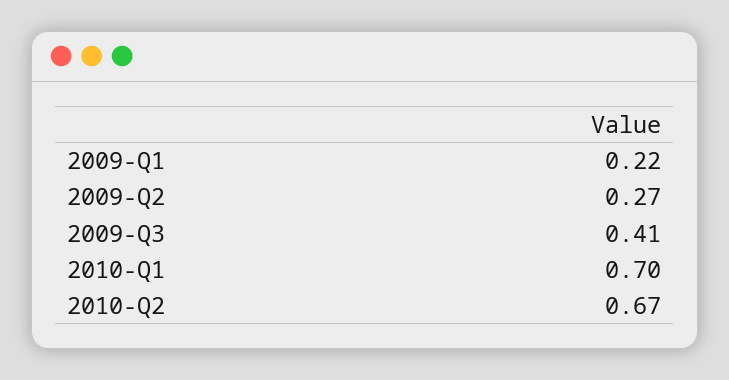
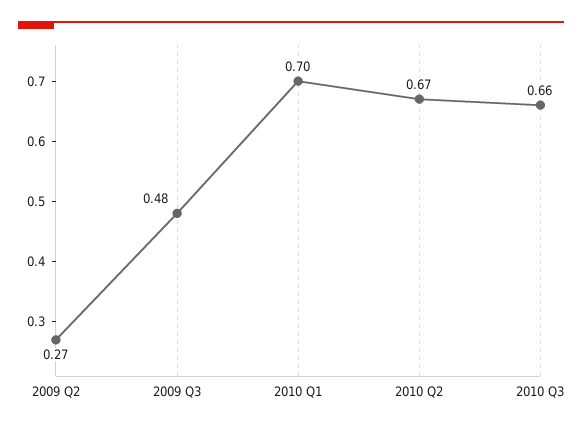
2009-Q1: 0.22 -> none
2009-Q3: 0.41 -> 0.48
2010 Q3: none -> 0.66

